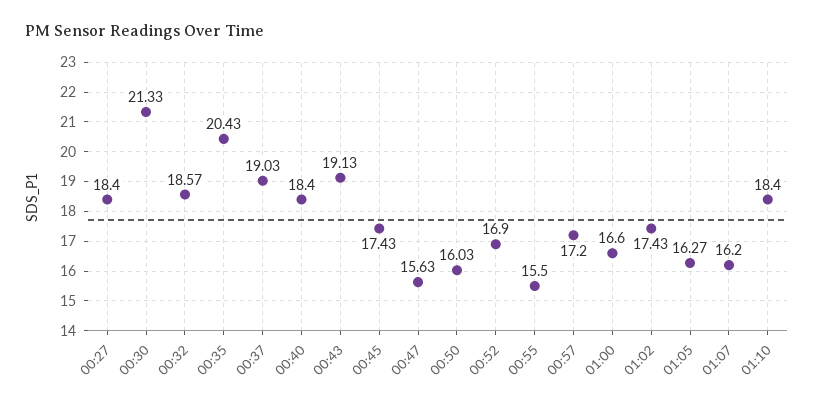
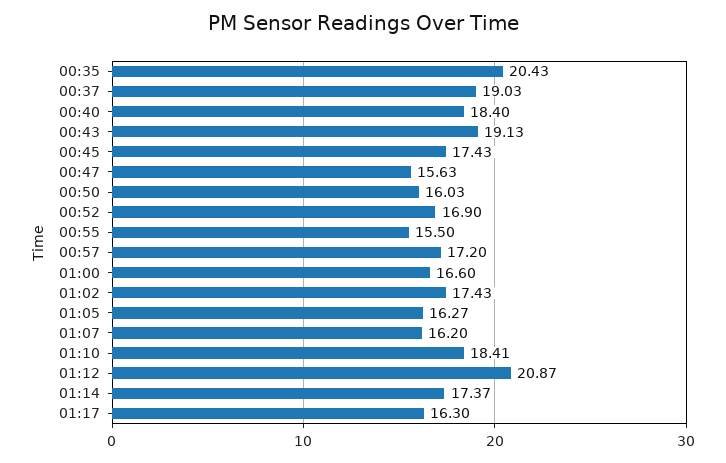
00:27: 18.4 -> none
00:30: 21.33 -> none
00:32: 18.57 -> none
01:10: 18.4 -> 18.41
01:12: none -> 20.87
01:14: none -> 17.37
01:17: none -> 16.3

